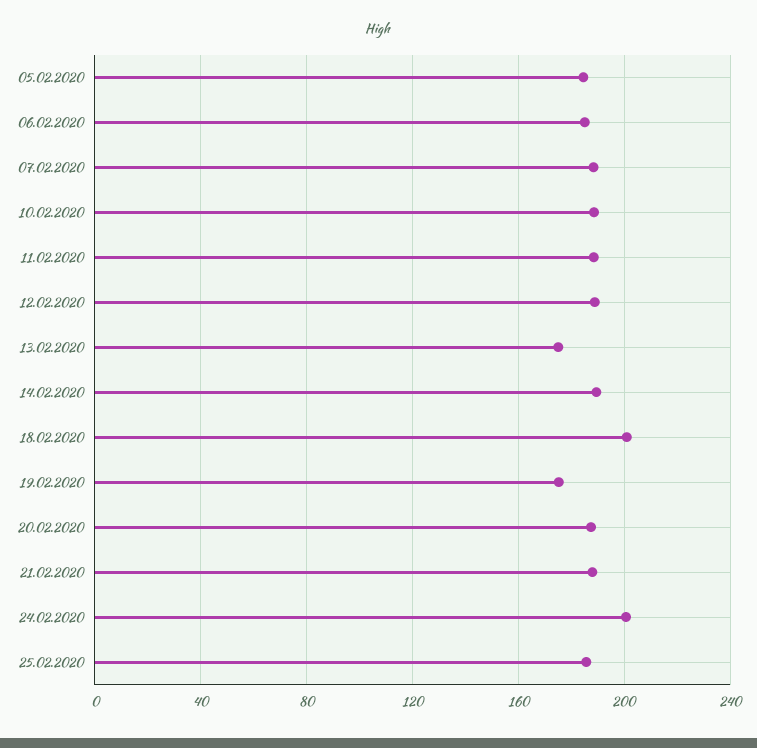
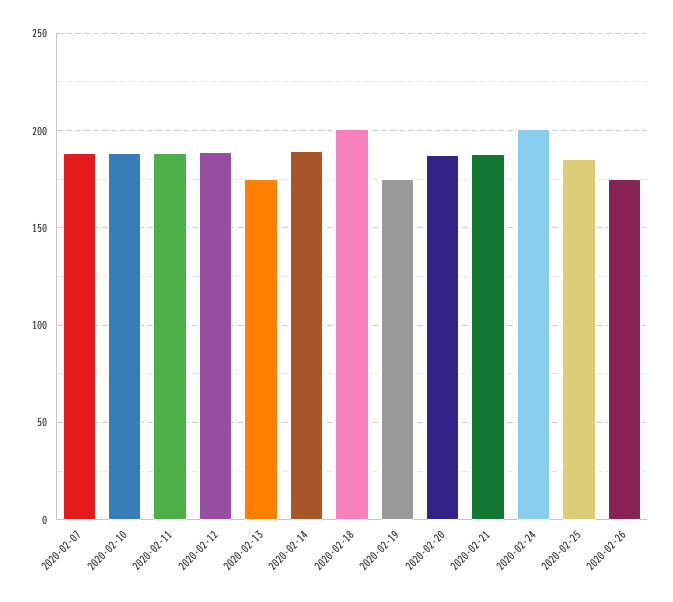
05.02.2020: 185 -> none
06.02.2020: 185 -> none
2020-02-26: none -> 175

